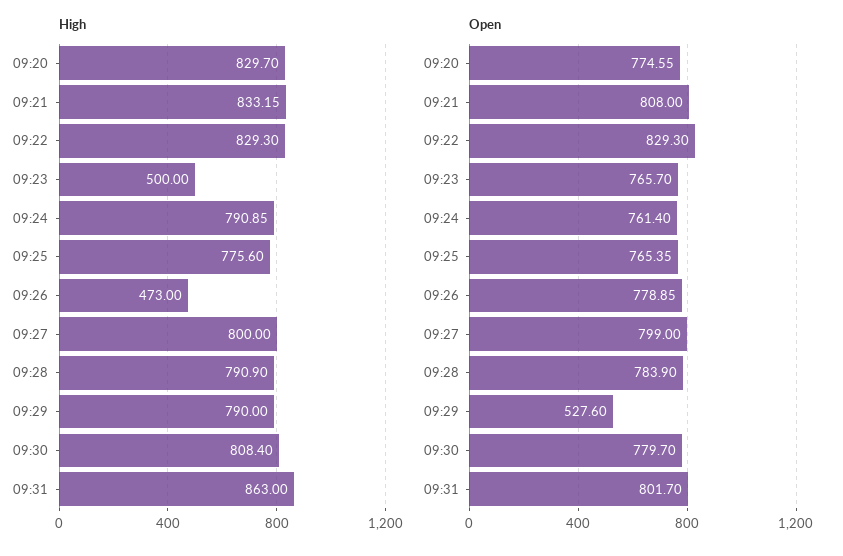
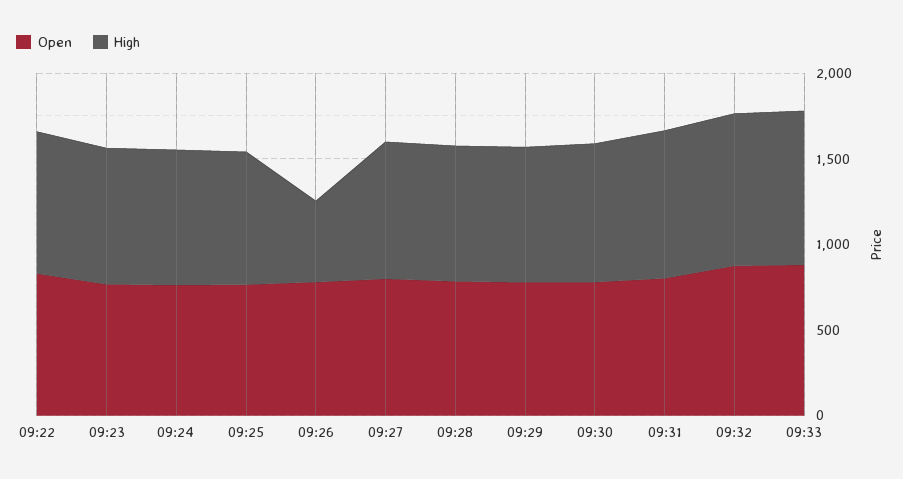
High, 09:20: 829.7 -> none
High, 09:21: 833.15 -> none
High, 09:23: 500 -> 800
Open, 09:20: 774.55 -> none
Open, 09:21: 808 -> none
Open, 09:29: 527.6 -> 800
Open, 09:32: none -> 900
High, 09:32: none -> 900
Open, 09:33: none -> 900
High, 09:33: none -> 900

